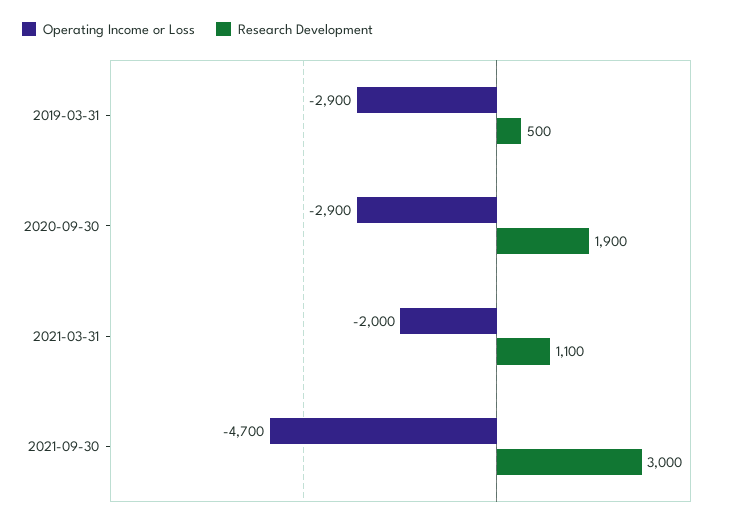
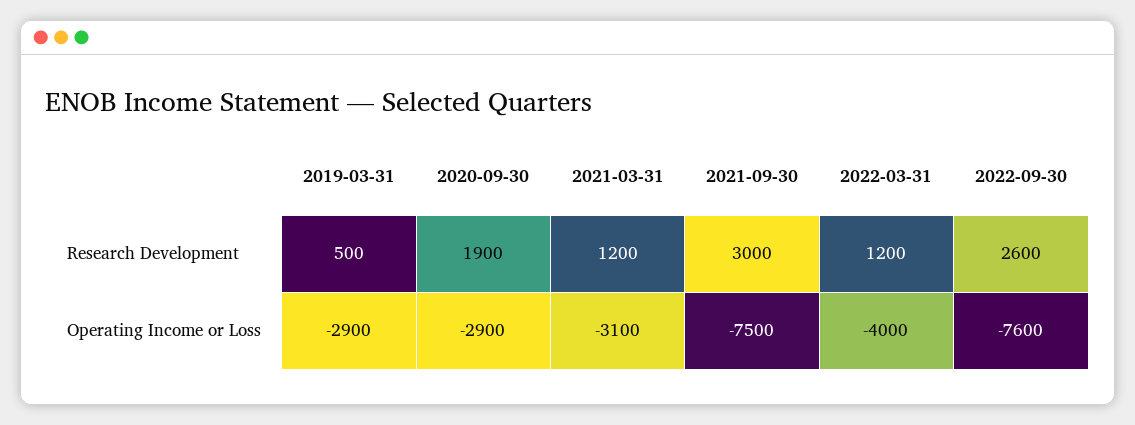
Operating Income or Loss, 2021-03-31: -2000 -> -3100
Research Development, 2021-03-31: 1100 -> 1200
Operating Income or Loss, 2021-09-30: -4700 -> -7500
Research Development, 2022-03-31: none -> 1200
Research Development, 2022-09-30: none -> 2600
Operating Income or Loss, 2022-03-31: none -> -4000
Operating Income or Loss, 2022-09-30: none -> -7600

